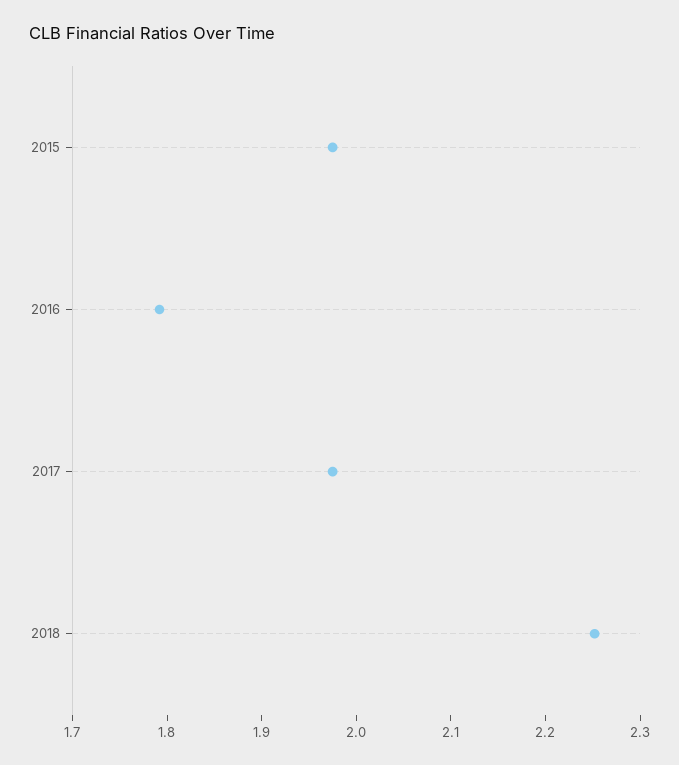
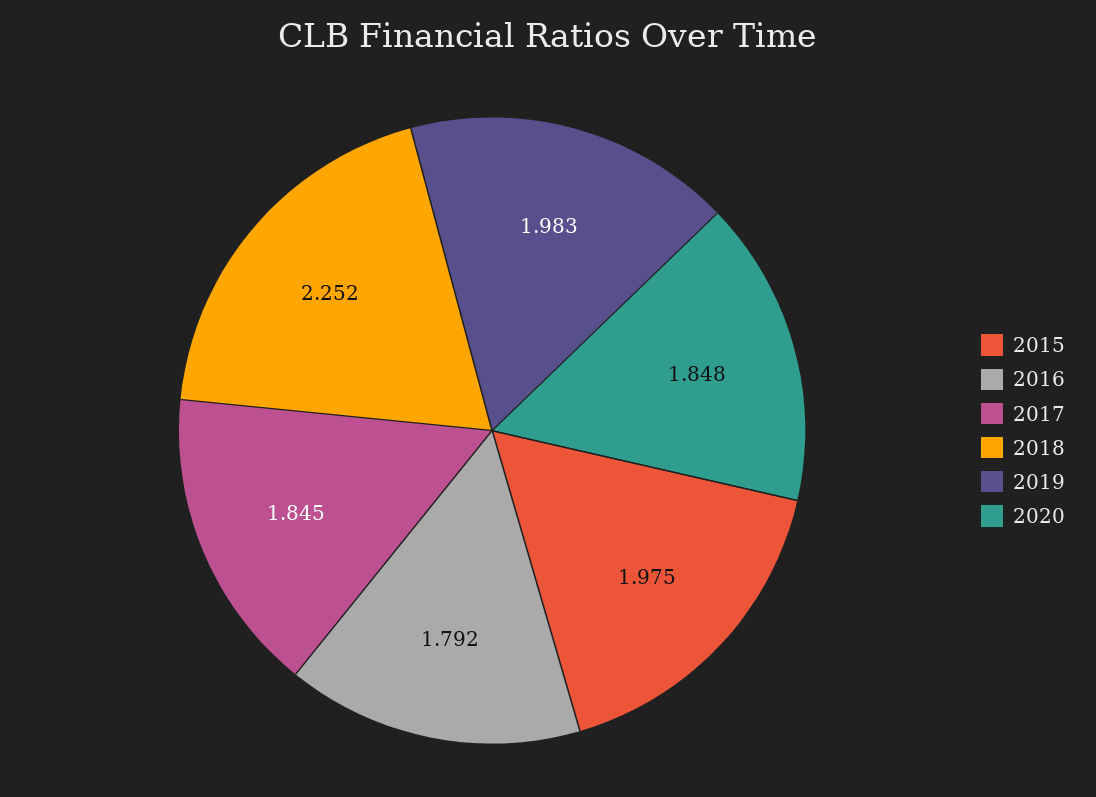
2017: 1.98 -> 1.845
2019: none -> 1.983
2020: none -> 1.848

